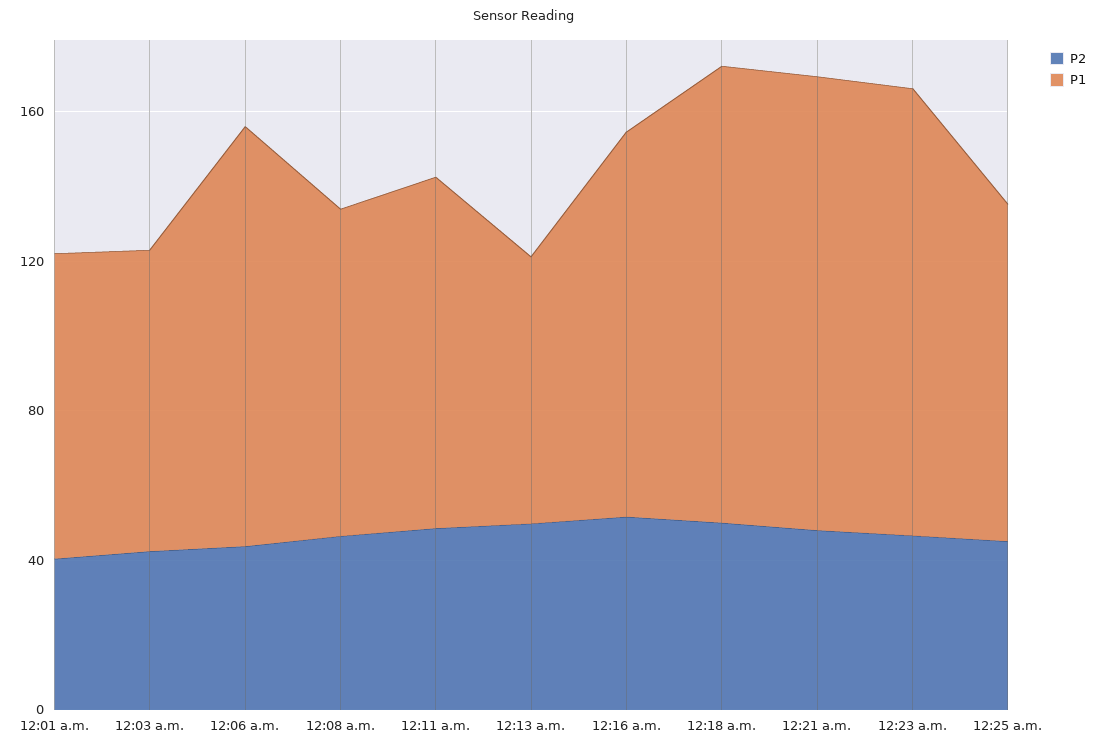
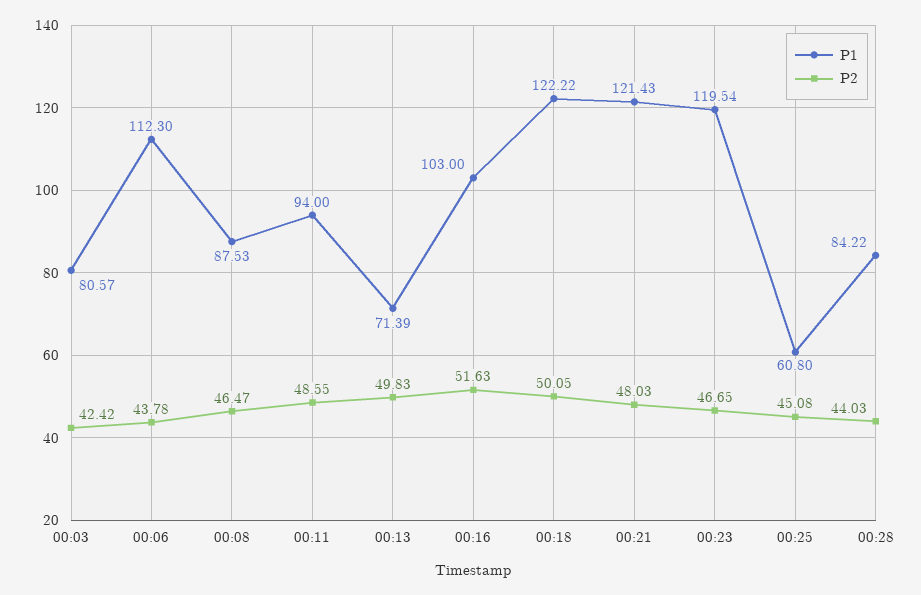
P2, 12:01 a.m.: 40 -> none
P1, 12:01 a.m.: 80 -> none
P1, 12:25 a.m.: 90 -> 60.8
P1, 00:28: none -> 84.22
P2, 00:28: none -> 44.03

